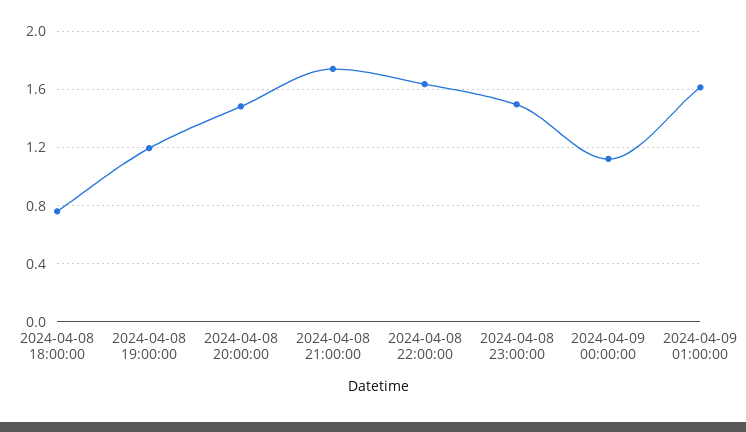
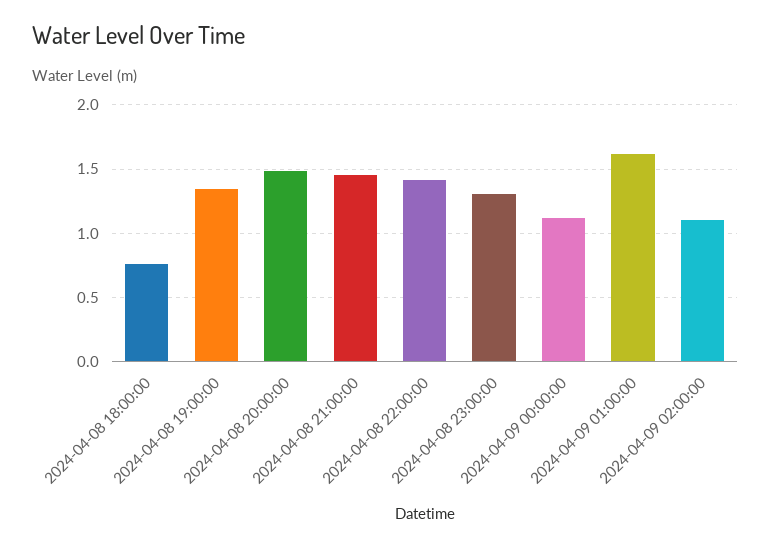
2024-04-08 19:00:00: 1.2 -> 1.35
2024-04-08 21:00:00: 1.75 -> 1.45
2024-04-08 22:00:00: 1.65 -> 1.4
2024-04-08 23:00:00: 1.5 -> 1.3
2024-04-09 02:00:00: none -> 1.1

